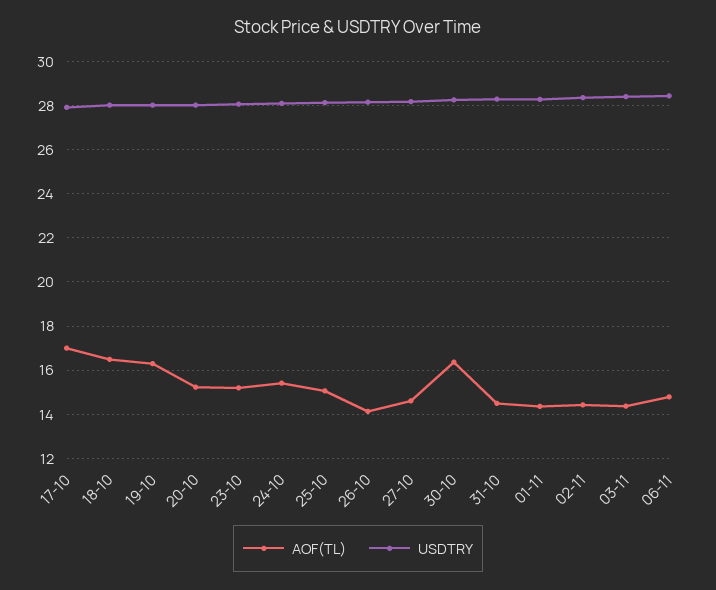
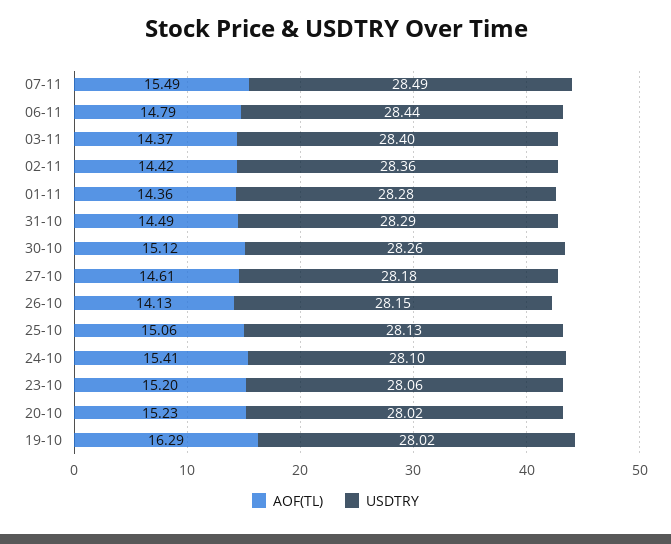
AOF(TL), 17-10: 17 -> none
USDTRY, 17-10: 28 -> none
AOF(TL), 18-10: 16.5 -> none
USDTRY, 18-10: 28 -> none
AOF(TL), 30-10: 16.5 -> 15.12
AOF(TL), 07-11: none -> 15.49
USDTRY, 07-11: none -> 28.49

